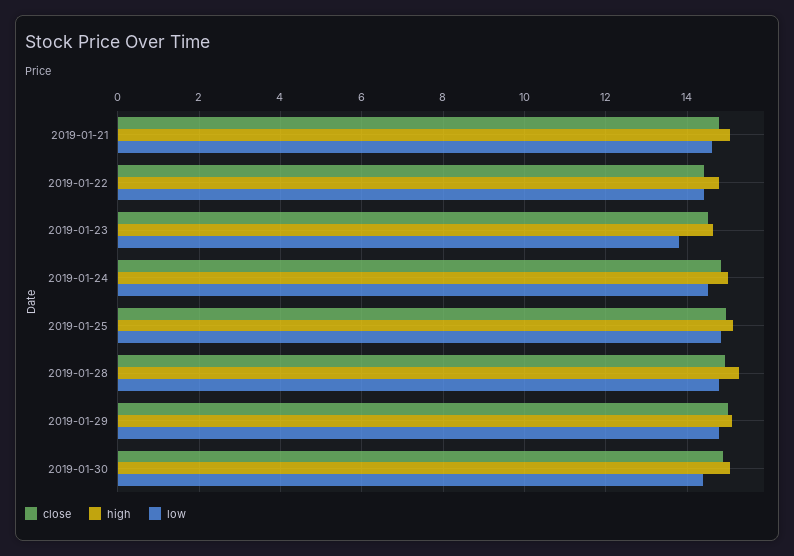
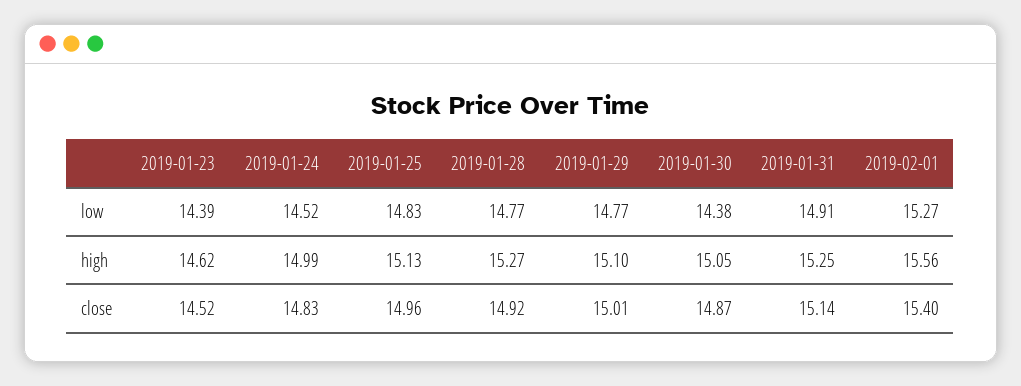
close, 2019-01-21: 14.8 -> none
high, 2019-01-21: 15 -> none
low, 2019-01-21: 14.6 -> none
close, 2019-01-22: 14.4 -> none
high, 2019-01-22: 14.8 -> none
low, 2019-01-22: 14.4 -> none
low, 2019-01-23: 13.8 -> 14.39
low, 2019-01-31: none -> 14.91
low, 2019-02-01: none -> 15.27
high, 2019-01-31: none -> 15.25
high, 2019-02-01: none -> 15.56
close, 2019-01-31: none -> 15.14
close, 2019-02-01: none -> 15.4

